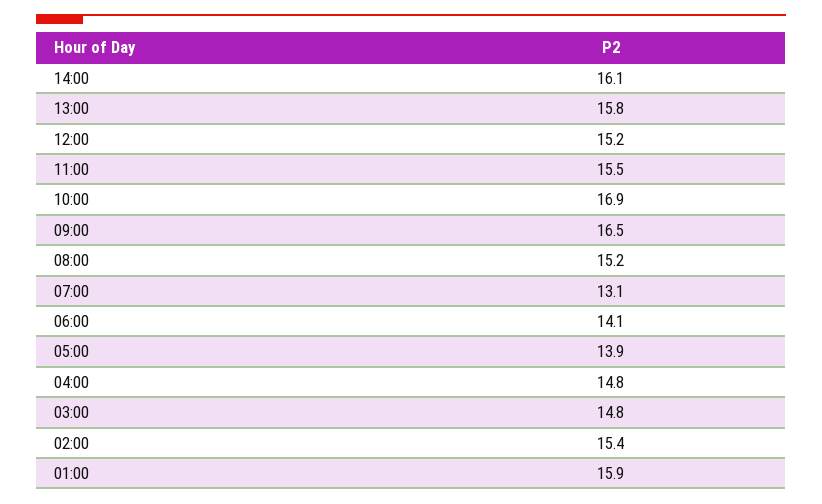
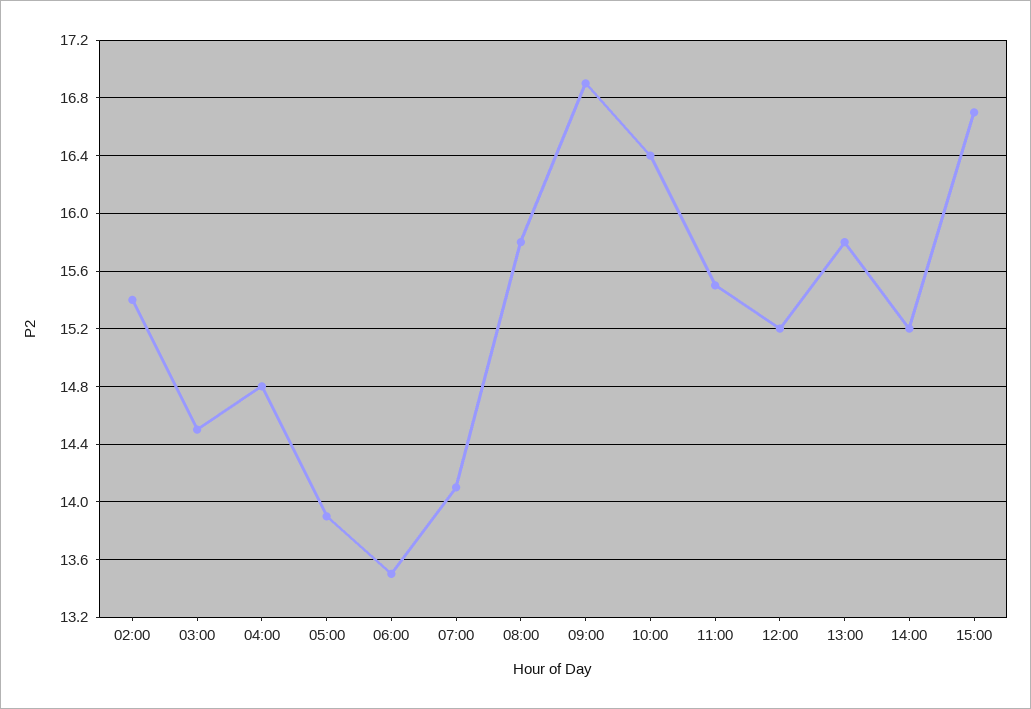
14:00: 16.1 -> 15.2
10:00: 16.9 -> 16.4
09:00: 16.5 -> 16.9
08:00: 15.2 -> 15.8
07:00: 13.1 -> 14.1
06:00: 14.1 -> 13.5
03:00: 14.8 -> 14.5
01:00: 15.9 -> none
15:00: none -> 16.7

